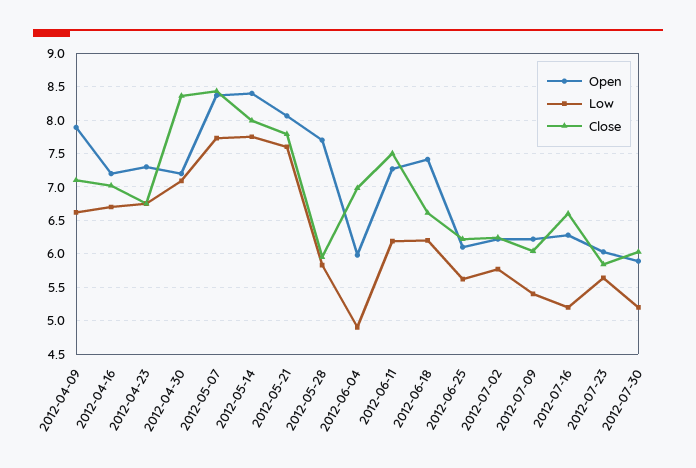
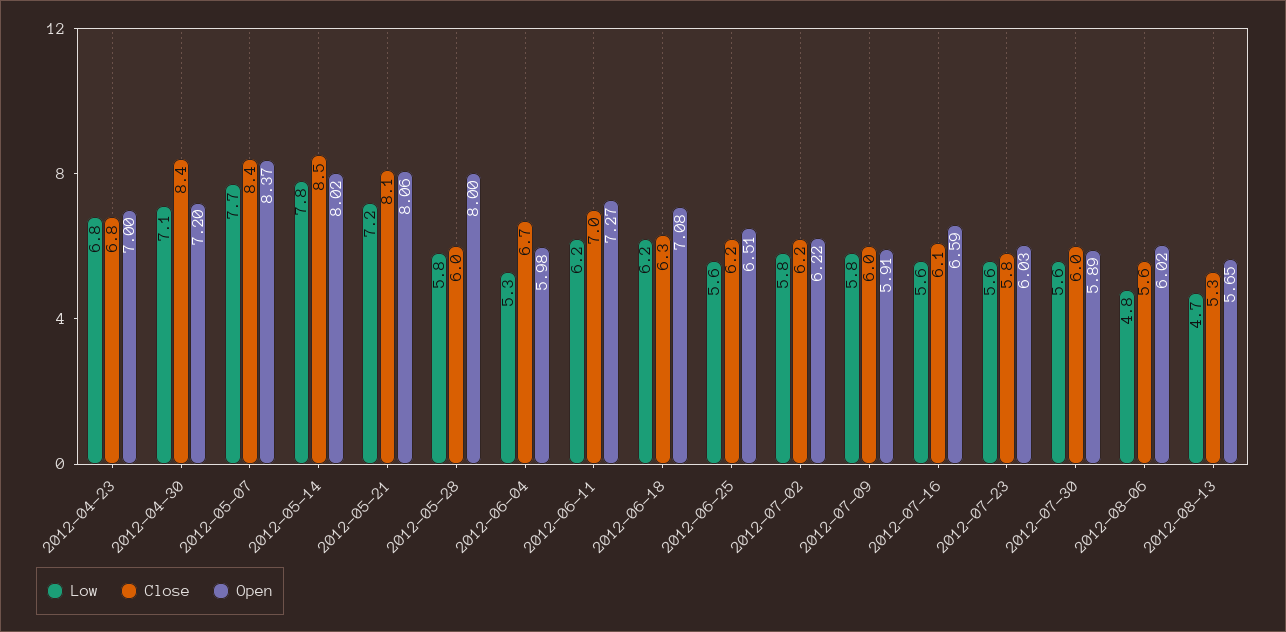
Open, 2012-04-09: 7.9 -> none
Low, 2012-04-09: 6.6 -> none
Close, 2012-04-09: 7.1 -> none
Open, 2012-04-16: 7.2 -> none
Low, 2012-04-16: 6.7 -> none
Close, 2012-04-16: 7 -> none
Open, 2012-04-23: 7.3 -> 7
Open, 2012-05-14: 8.4 -> 8.02
Close, 2012-05-14: 8 -> 8.5
Low, 2012-05-21: 7.6 -> 7.2
Close, 2012-05-21: 7.8 -> 8.1
Open, 2012-05-28: 7.7 -> 8
Low, 2012-06-04: 4.9 -> 5.3
Close, 2012-06-04: 7 -> 6.7
Close, 2012-06-11: 7.5 -> 7
Open, 2012-06-18: 7.4 -> 7.08
Close, 2012-06-18: 6.6 -> 6.3
Open, 2012-06-25: 6.1 -> 6.51
Open, 2012-07-09: 6.2 -> 5.91
Low, 2012-07-09: 5.4 -> 5.8
Open, 2012-07-16: 6.3 -> 6.59
Low, 2012-07-16: 5.2 -> 5.6
Close, 2012-07-16: 6.6 -> 6.1
Low, 2012-07-30: 5.2 -> 5.6
Low, 2012-08-06: none -> 4.8
Close, 2012-08-06: none -> 5.6
Open, 2012-08-06: none -> 6.02
Low, 2012-08-13: none -> 4.7
Close, 2012-08-13: none -> 5.3
Open, 2012-08-13: none -> 5.65

